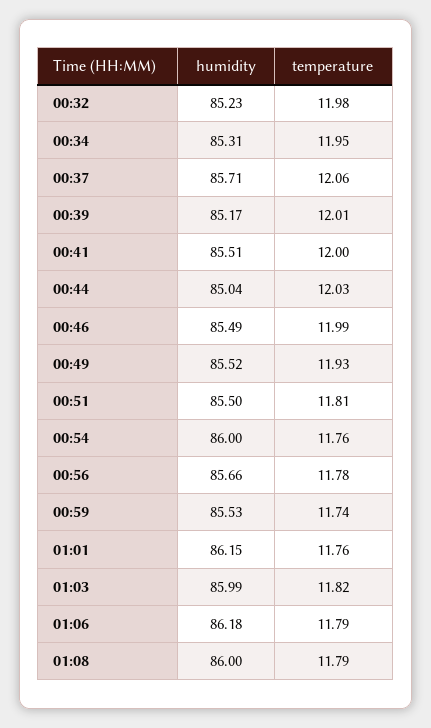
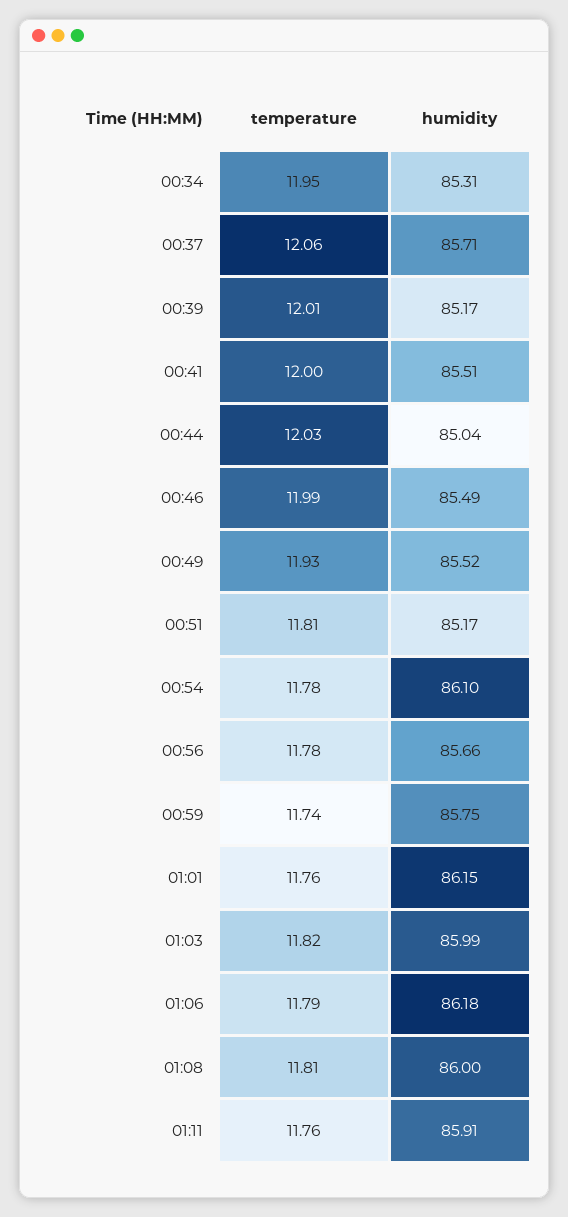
humidity, 00:32: 85.23 -> none
temperature, 00:32: 11.98 -> none
humidity, 00:51: 85.5 -> 85.17
humidity, 00:54: 86 -> 86.1
temperature, 00:54: 11.76 -> 11.78
humidity, 00:59: 85.53 -> 85.75
temperature, 01:08: 11.79 -> 11.81
temperature, 01:11: none -> 11.76
humidity, 01:11: none -> 85.91

